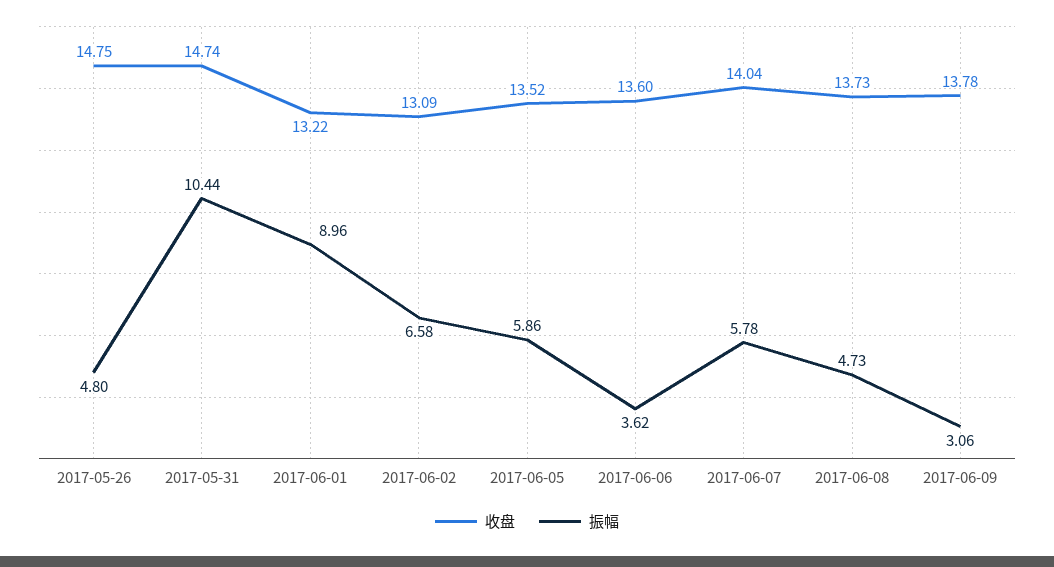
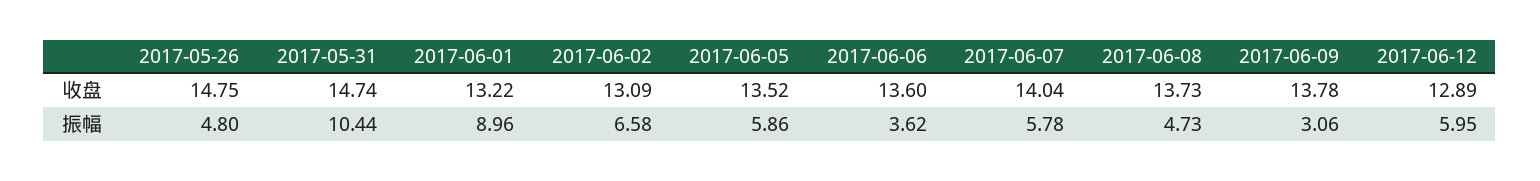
收盘, 2017-06-12: none -> 12.89
振幅, 2017-06-12: none -> 5.95

